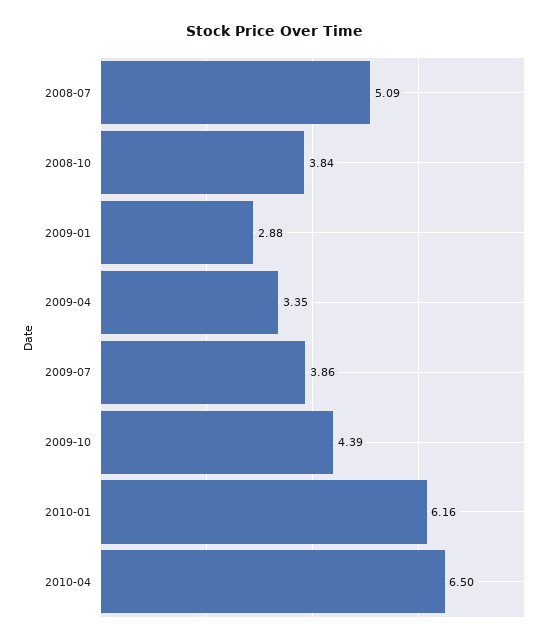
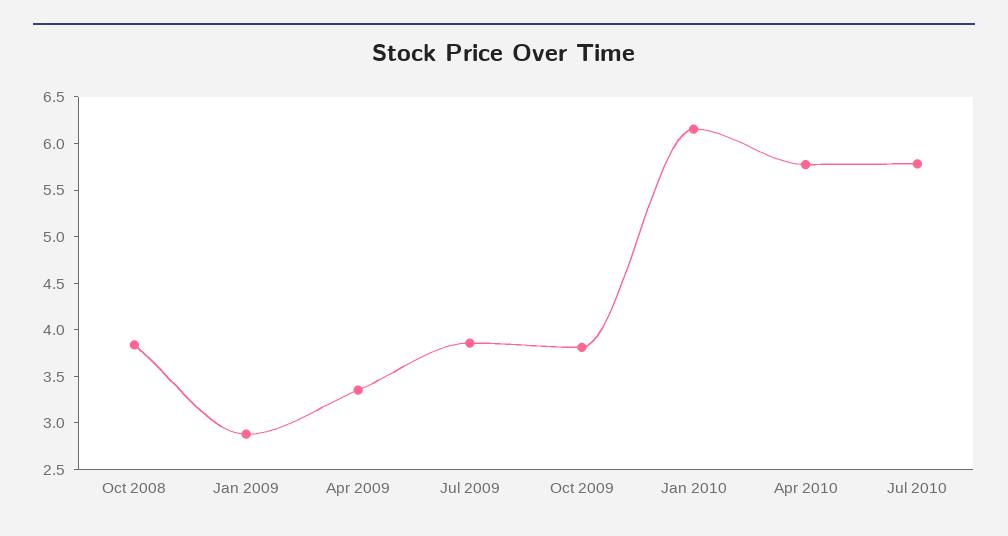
2008-07: 5.09 -> none
2009-10: 4.39 -> 3.8
2010-04: 6.5 -> 5.8
Jul 2010: none -> 5.8

